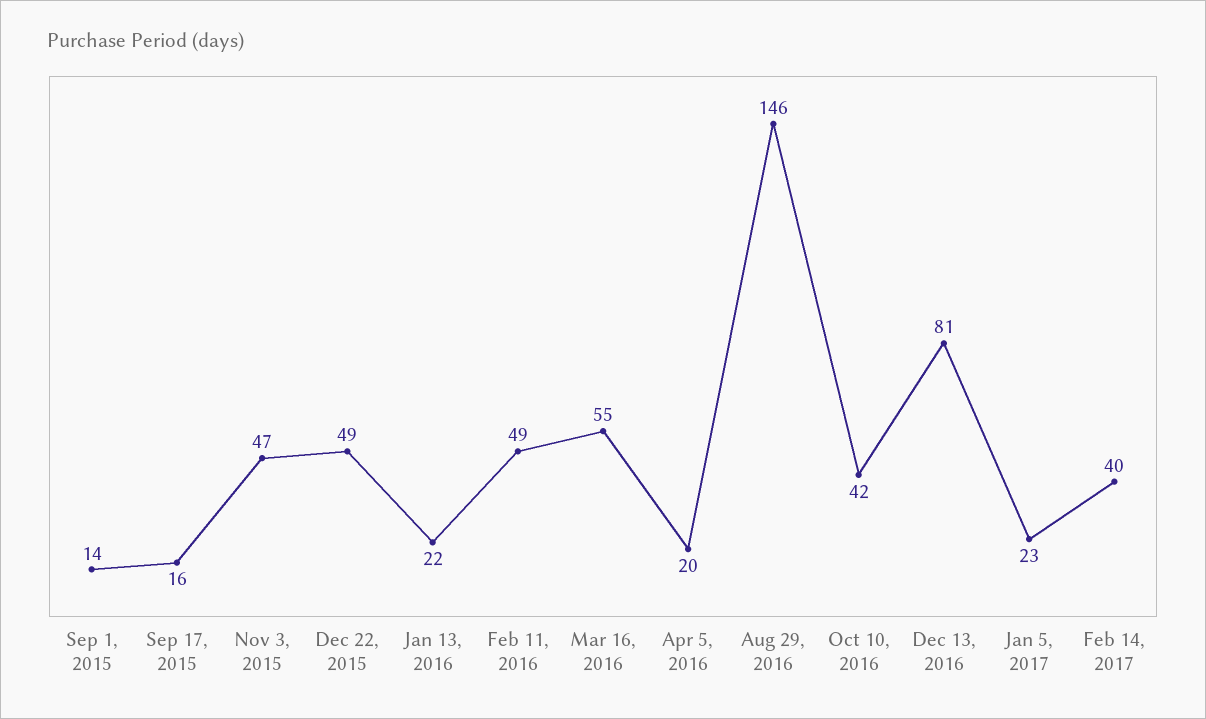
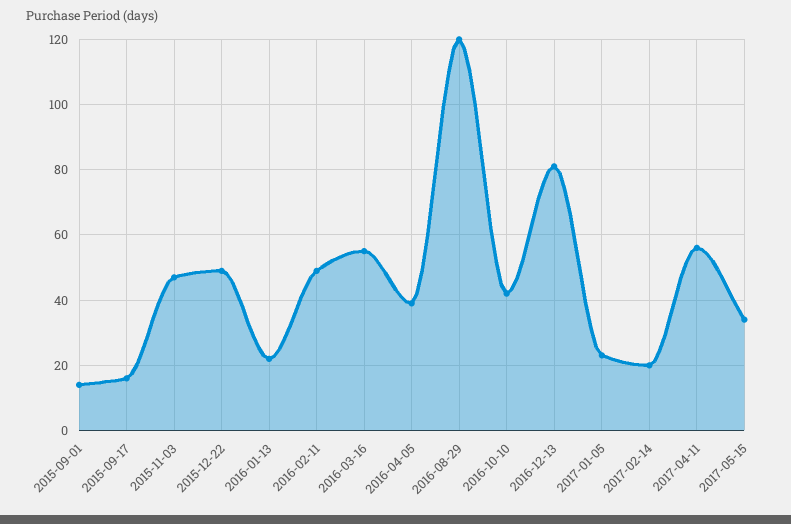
Apr 5, 2016: 20 -> 40
Aug 29, 2016: 146 -> 120
Feb 14, 2017: 40 -> 20
2017-04-11: none -> 55
2017-05-15: none -> 35

